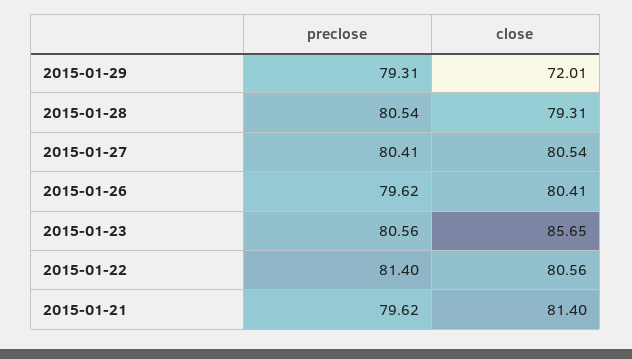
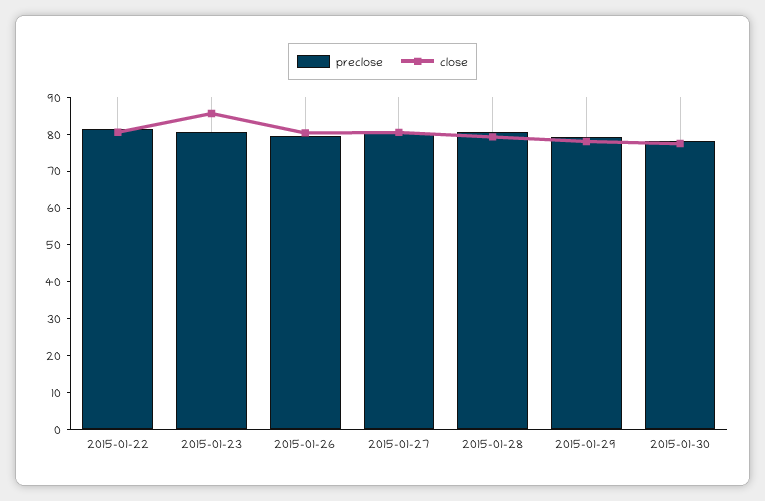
close, 2015-01-29: 72.01 -> 77.5
preclose, 2015-01-21: 79.62 -> none
close, 2015-01-21: 81.4 -> none
preclose, 2015-01-30: none -> 77.5
close, 2015-01-30: none -> 77.5

